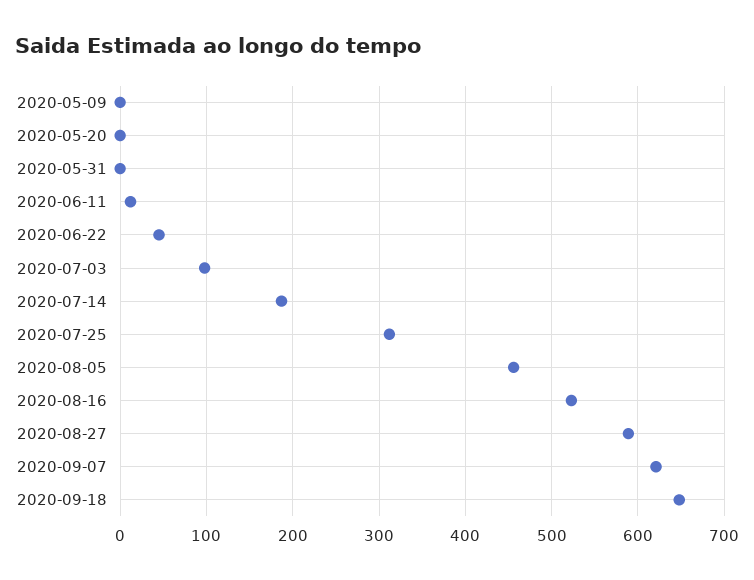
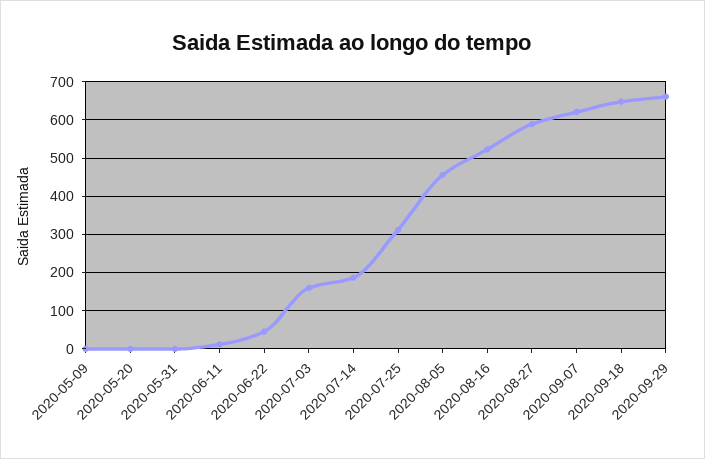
2020-07-03: 100 -> 160
2020-09-29: none -> 660

